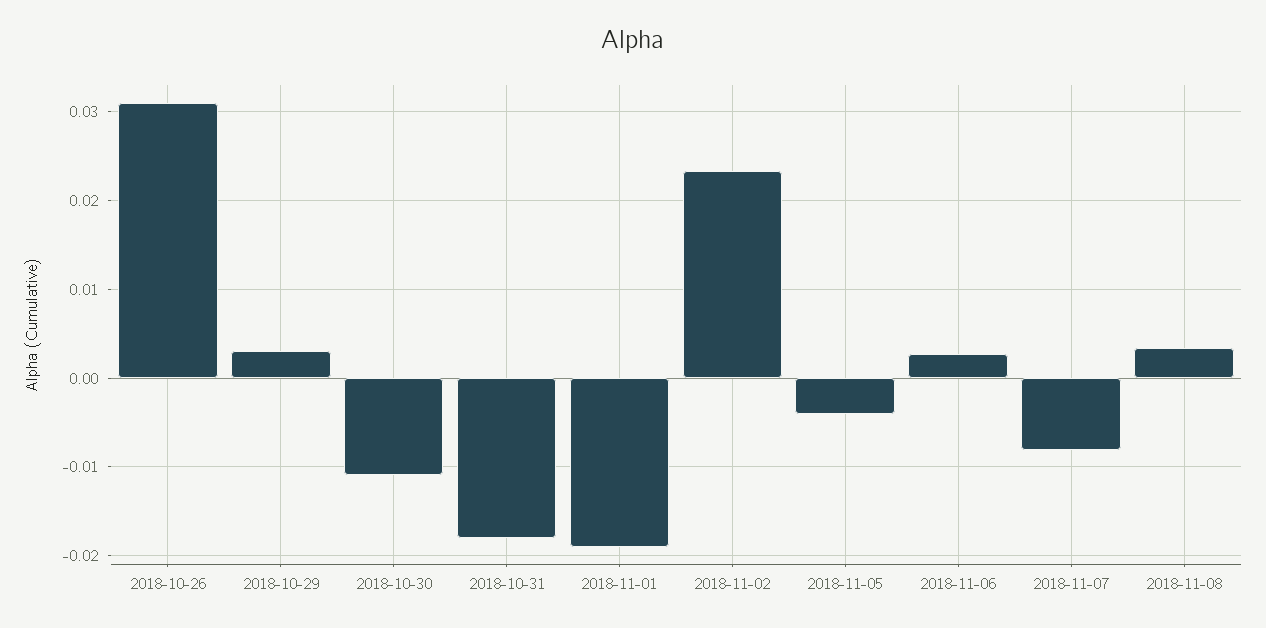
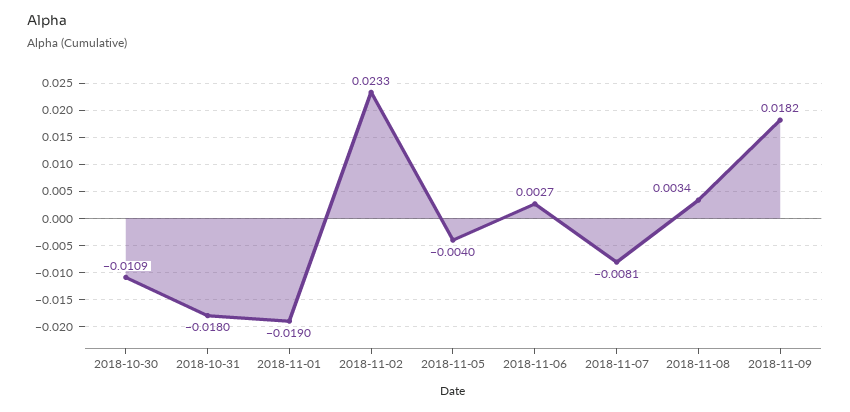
2018-10-26: 0.031 -> none
2018-10-29: 0.003 -> none
2018-11-09: none -> 0.0182

